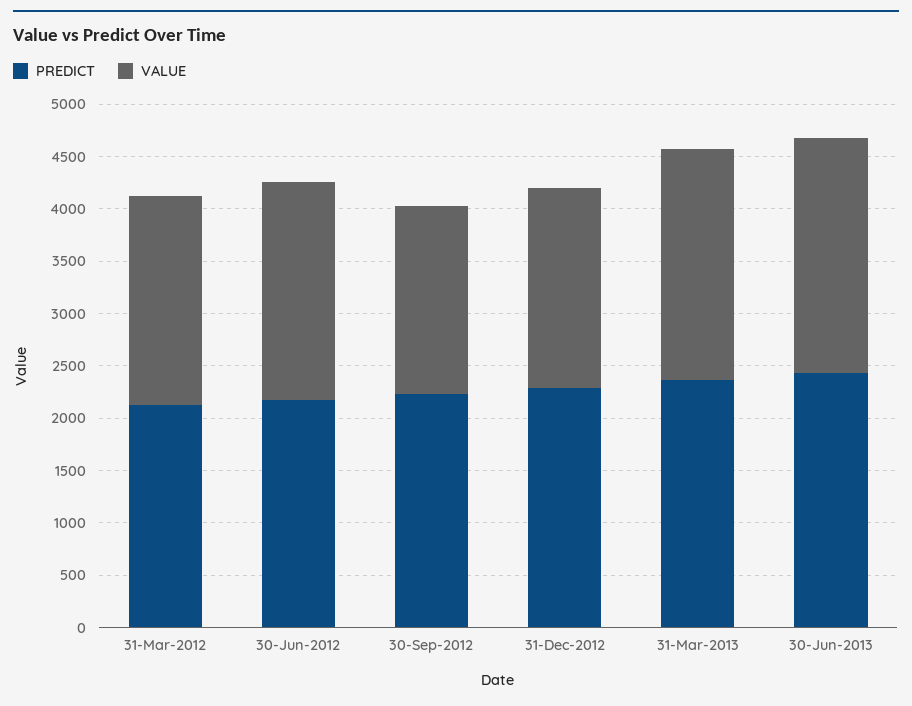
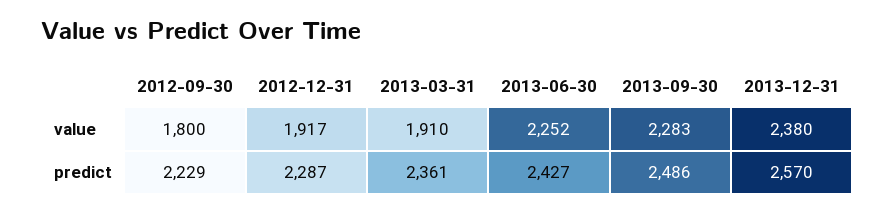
PREDICT, 31-Mar-2012: 2100 -> none
VALUE, 31-Mar-2012: 2000 -> none
PREDICT, 30-Jun-2012: 2200 -> none
VALUE, 30-Jun-2012: 2100 -> none
VALUE, 31-Mar-2013: 2200 -> 1910
VALUE, 2013-09-30: none -> 2283
VALUE, 2013-12-31: none -> 2380
PREDICT, 2013-09-30: none -> 2486
PREDICT, 2013-12-31: none -> 2570

